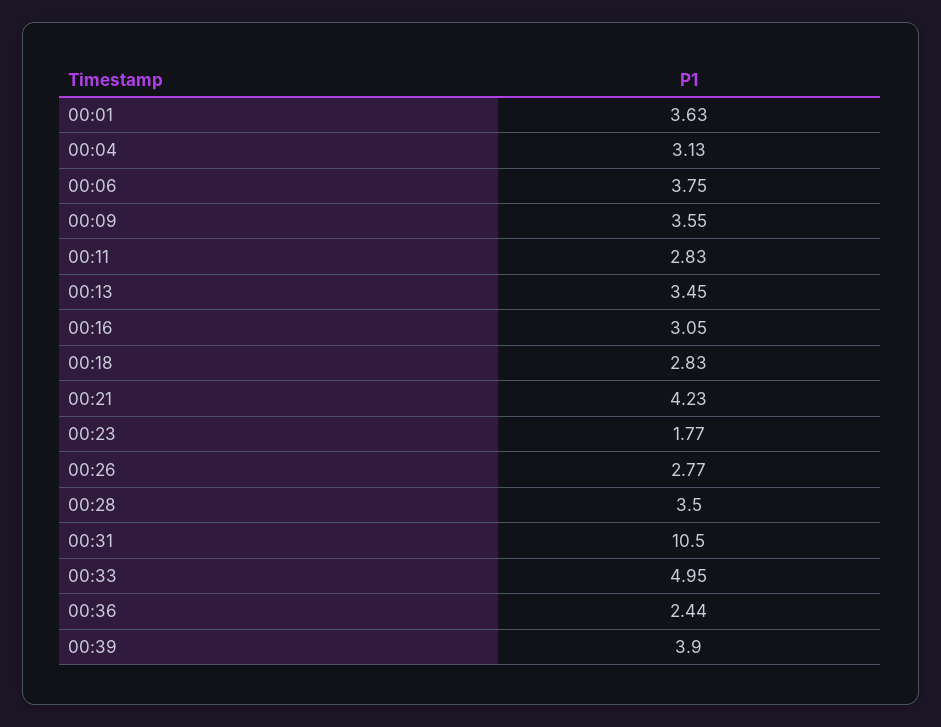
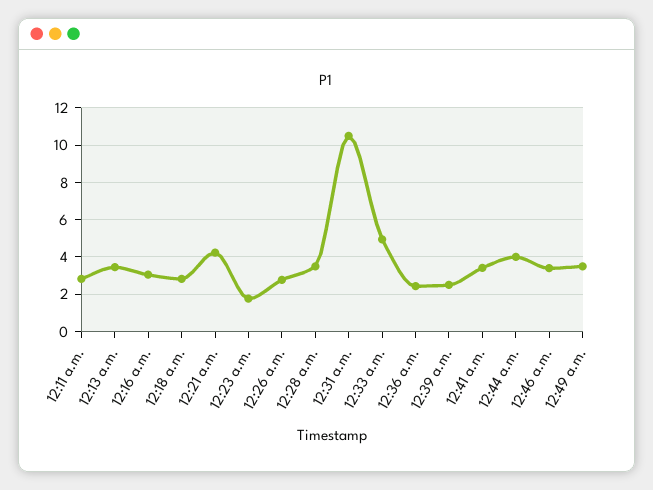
00:01: 3.63 -> none
00:04: 3.13 -> none
00:06: 3.75 -> none
00:09: 3.55 -> none
00:39: 3.9 -> 2.5
12:41 a.m.: none -> 3.5
12:44 a.m.: none -> 4
12:46 a.m.: none -> 3.5
12:49 a.m.: none -> 3.5

